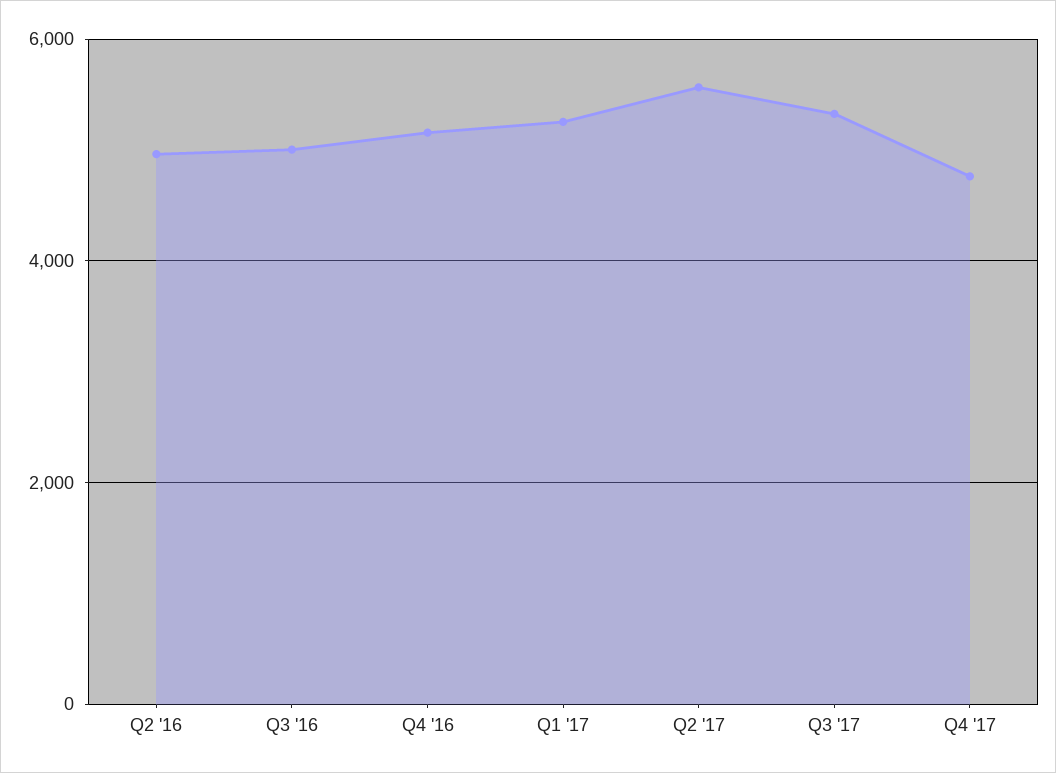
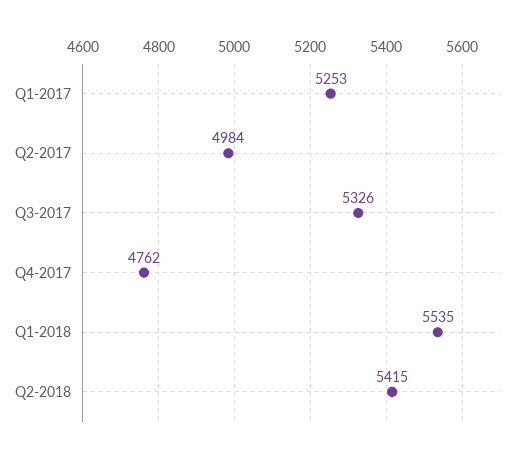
Q2 '16: 5000 -> none
Q3 '16: 5000 -> none
Q4 '16: 5200 -> none
Q2 '17: 5600 -> 4984
Q1-2018: none -> 5535
Q2-2018: none -> 5415

